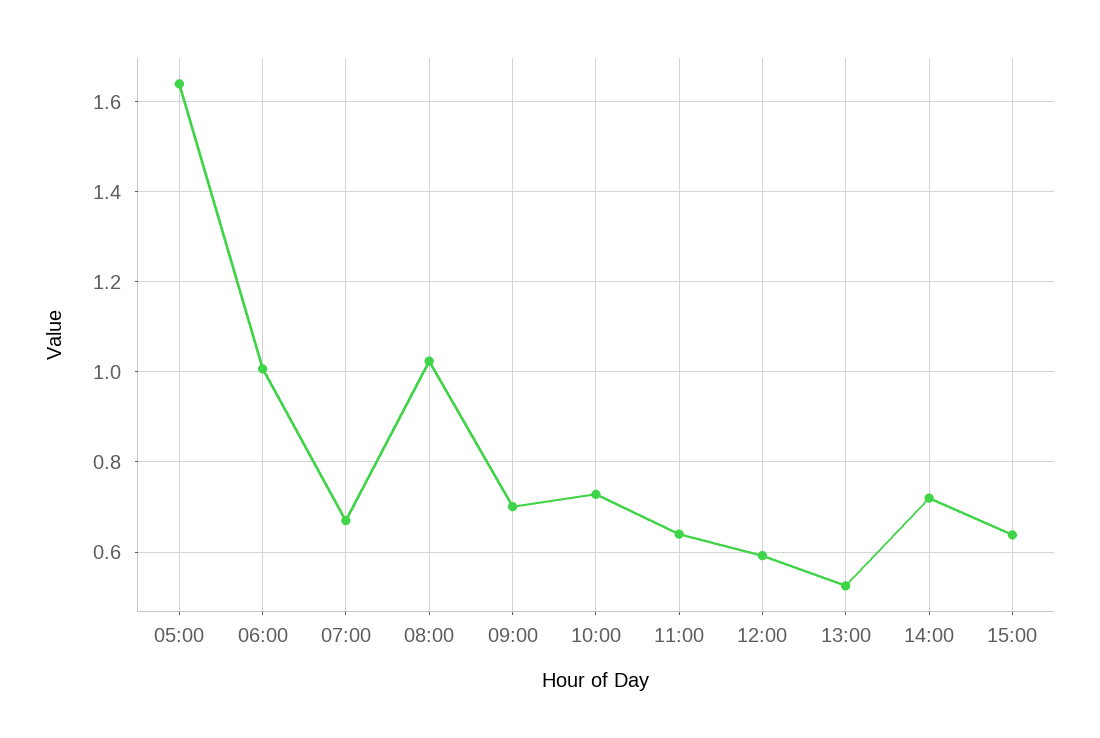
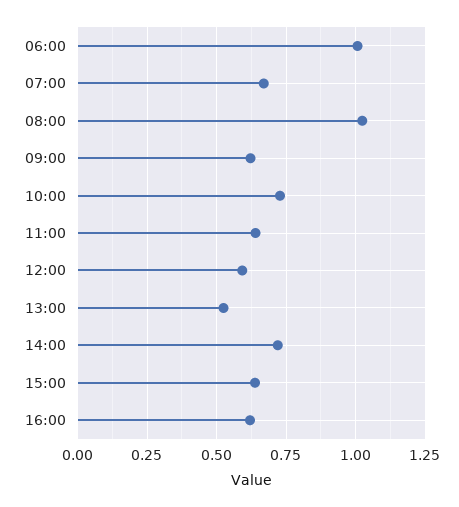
05:00: 1.64 -> none
09:00: 0.7 -> 0.625
16:00: none -> 0.625

